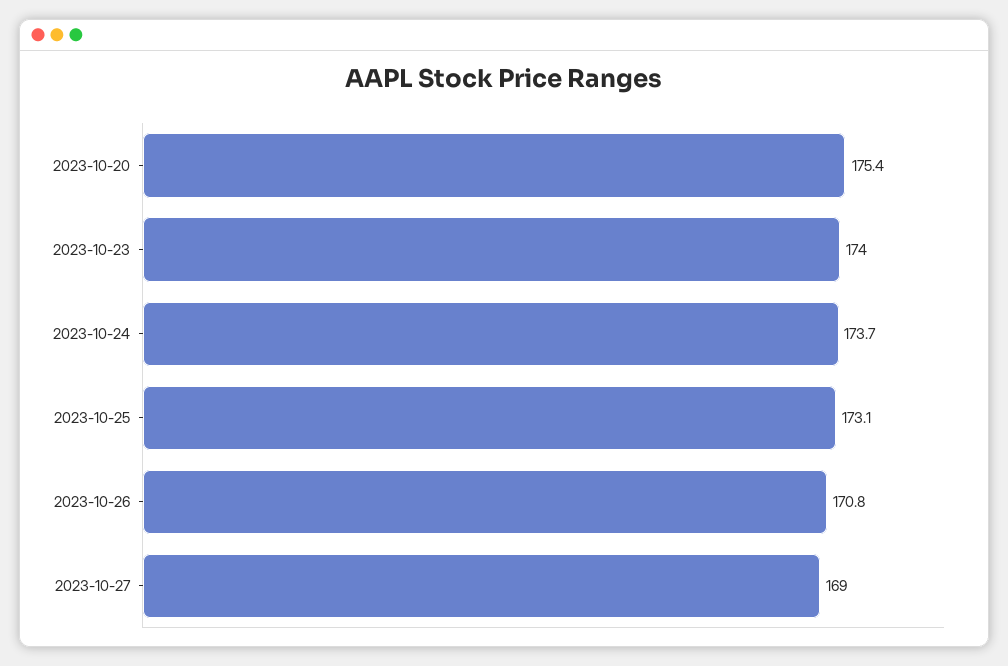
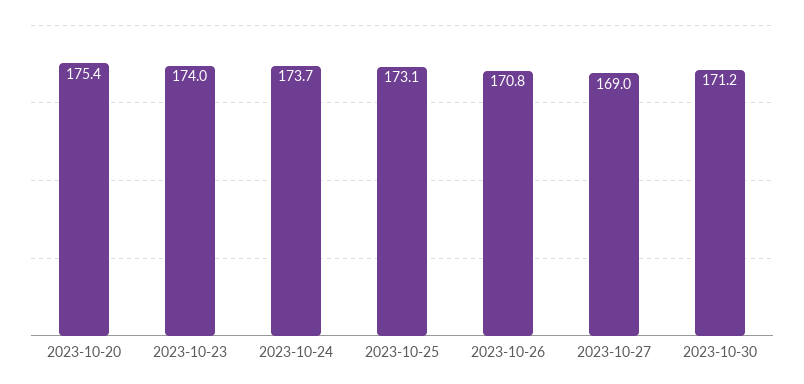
2023-10-30: none -> 171.2

